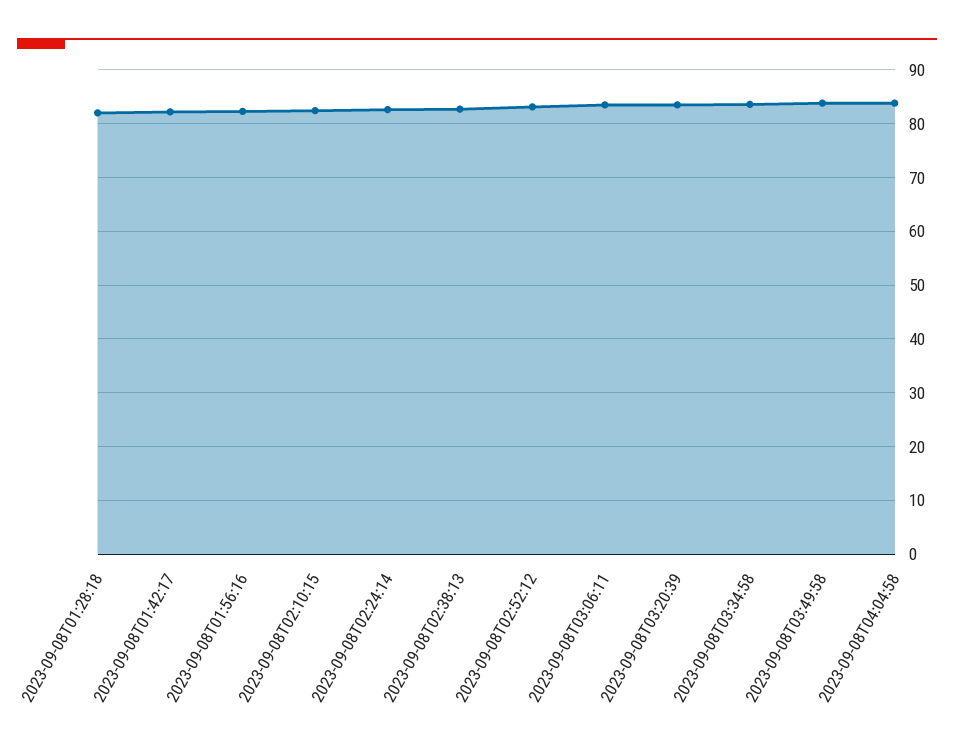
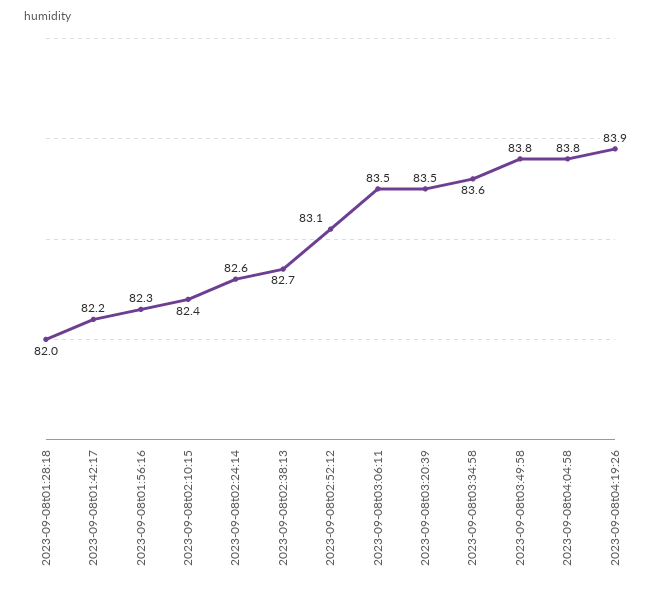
2023-09-08t04:19:26: none -> 83.9

